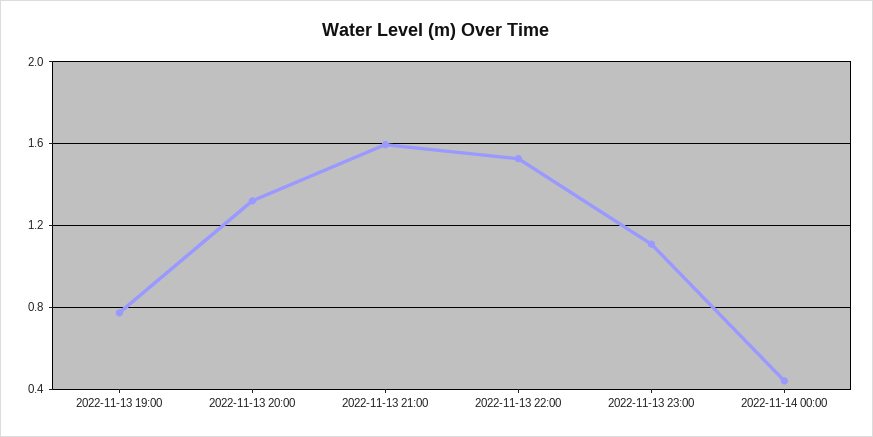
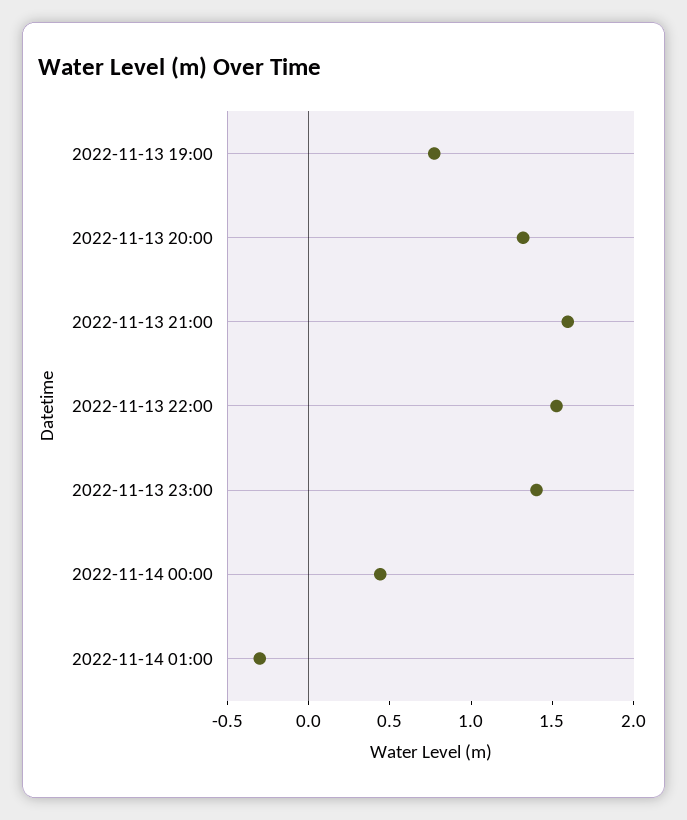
2022-11-13 23:00: 1.1 -> 1.4
2022-11-14 01:00: none -> -0.3

